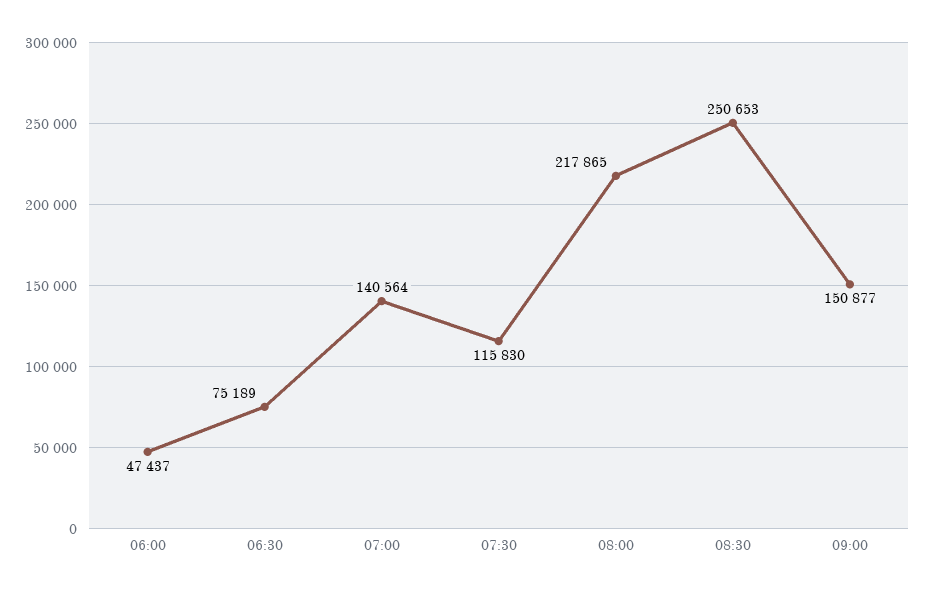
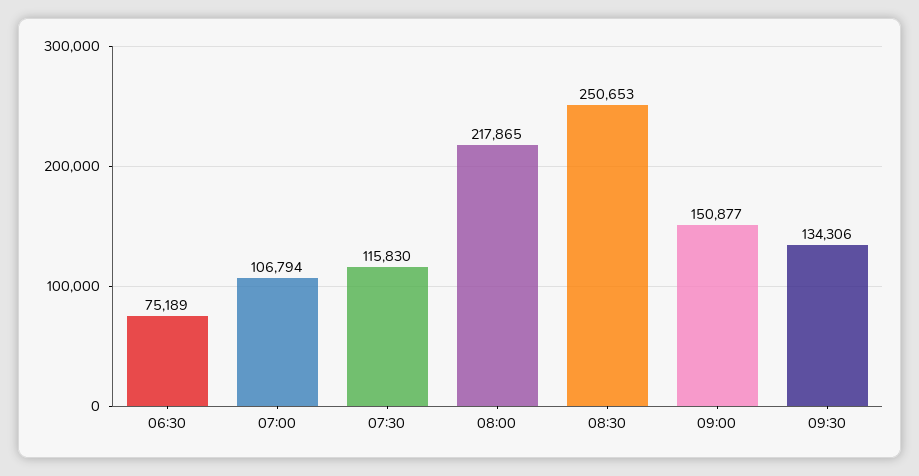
06:00: 47437 -> none
07:00: 140564 -> 106794
09:30: none -> 134306

